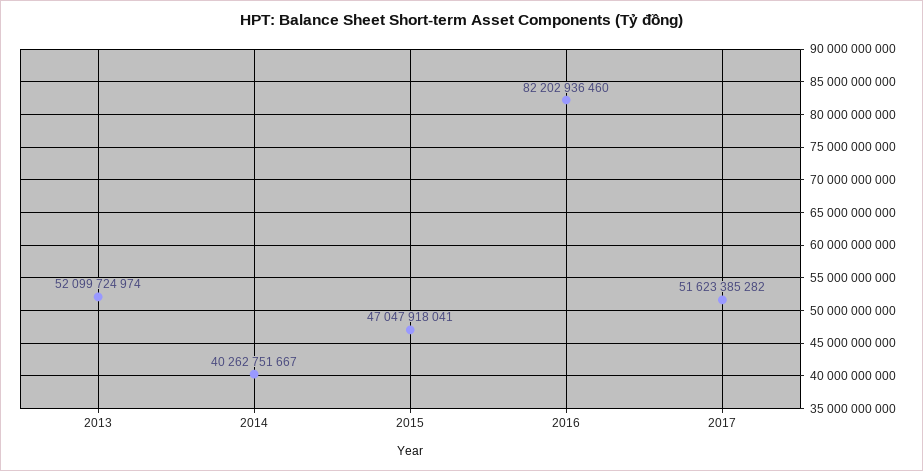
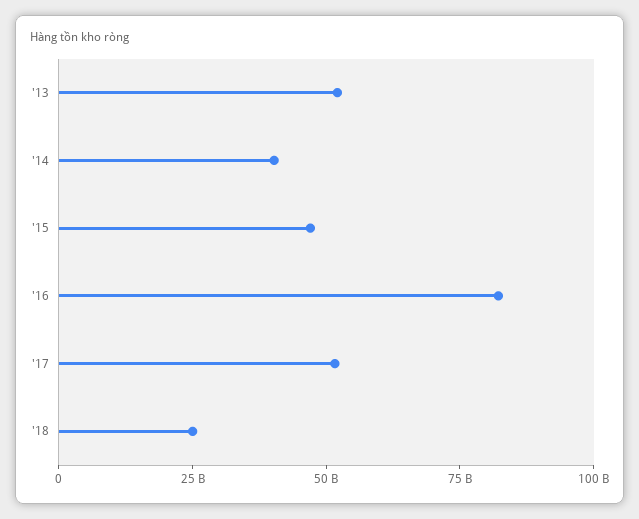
'18: none -> 25000000000

